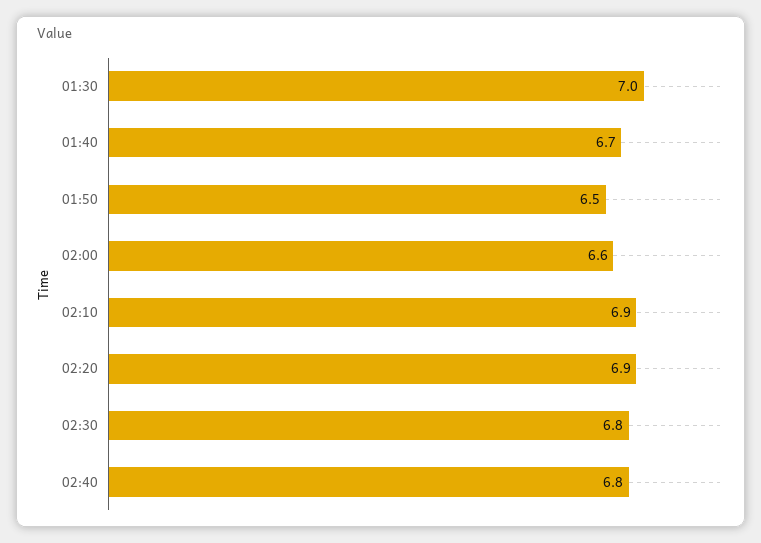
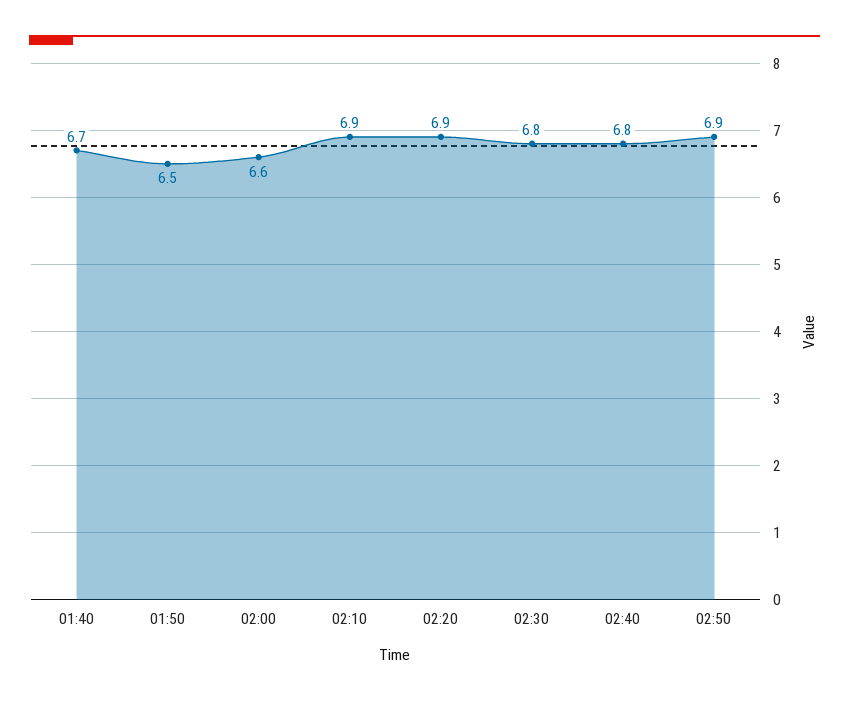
01:30: 7 -> none
02:50: none -> 6.9

